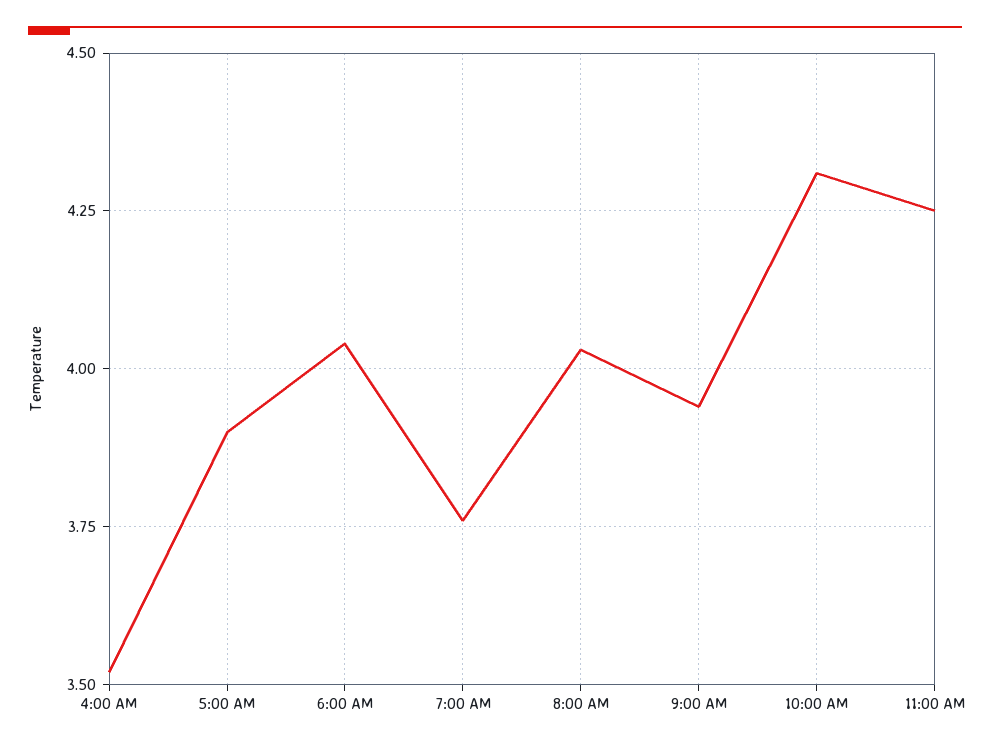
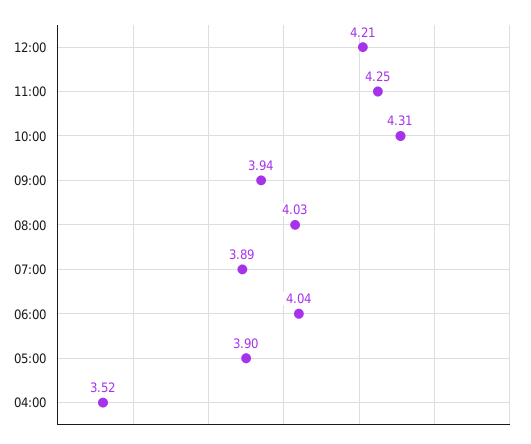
7:00 AM: 3.75 -> 3.89
12:00: none -> 4.21

